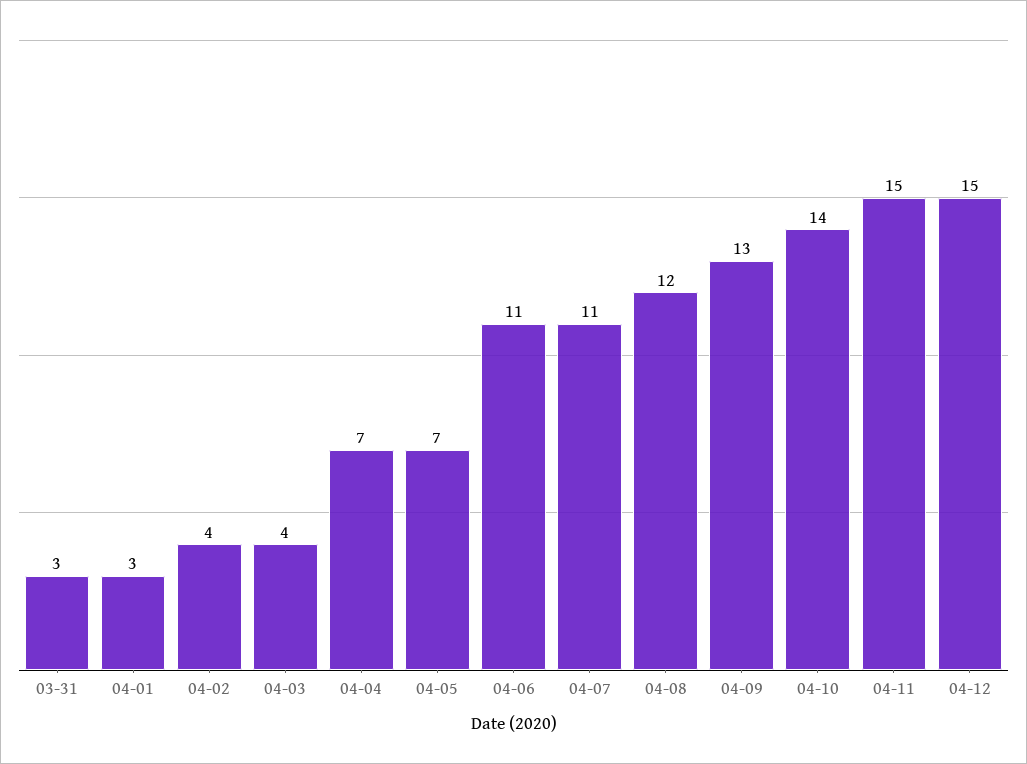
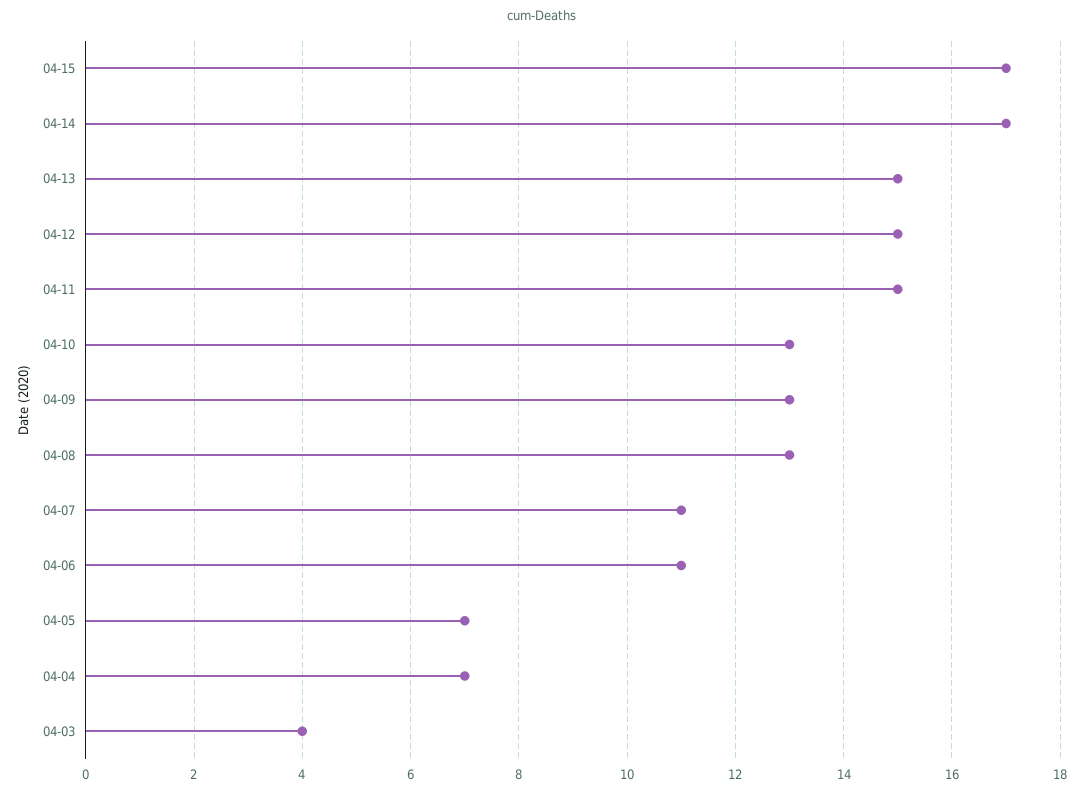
03-31: 3 -> none
04-01: 3 -> none
04-02: 4 -> none
04-08: 12 -> 13
04-10: 14 -> 13
04-15: none -> 17
04-14: none -> 17
04-13: none -> 15

